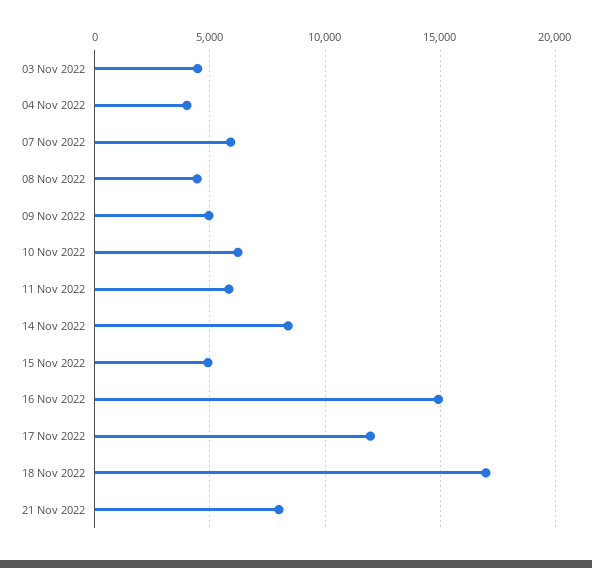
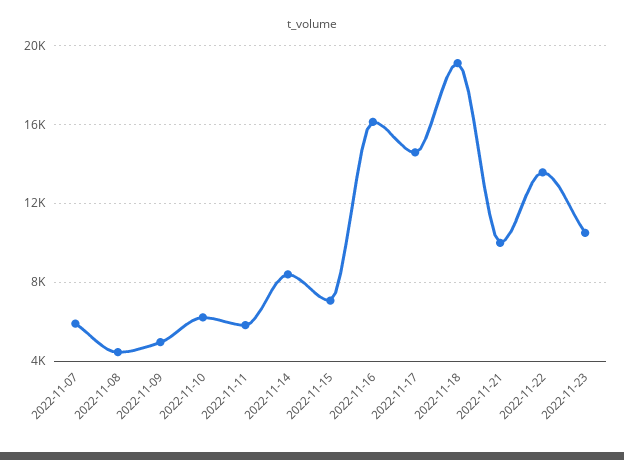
03 Nov 2022: 4500 -> none
04 Nov 2022: 4000 -> none
15 Nov 2022: 5000 -> 7000
16 Nov 2022: 15000 -> 16000
17 Nov 2022: 12000 -> 14500
18 Nov 2022: 17000 -> 19000
21 Nov 2022: 8000 -> 10000
2022-11-22: none -> 13500
2022-11-23: none -> 10500

